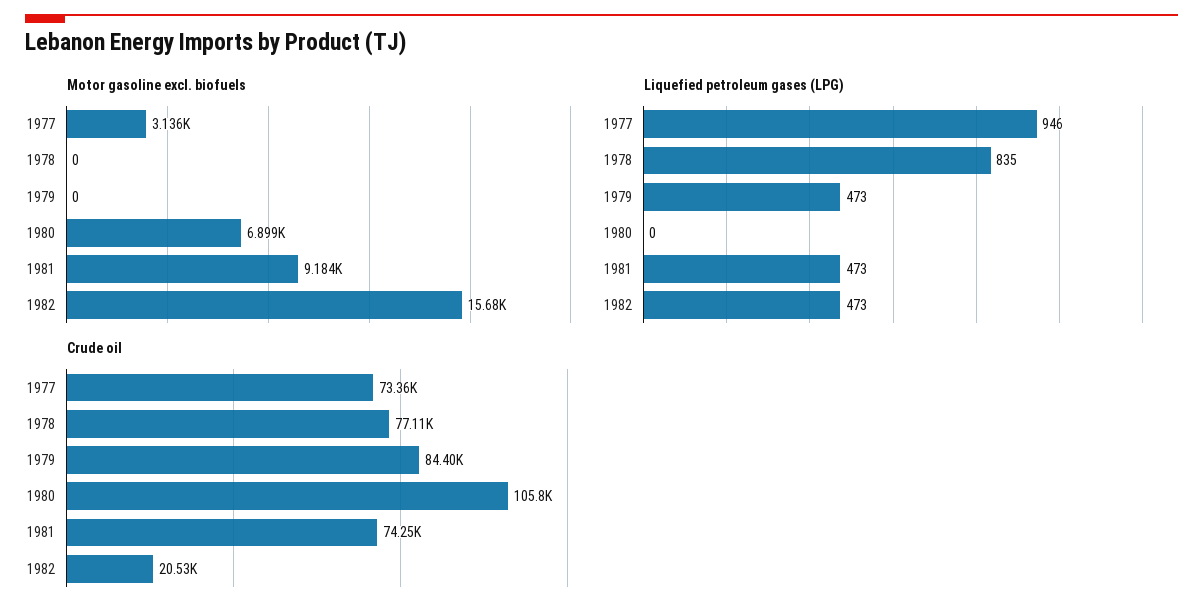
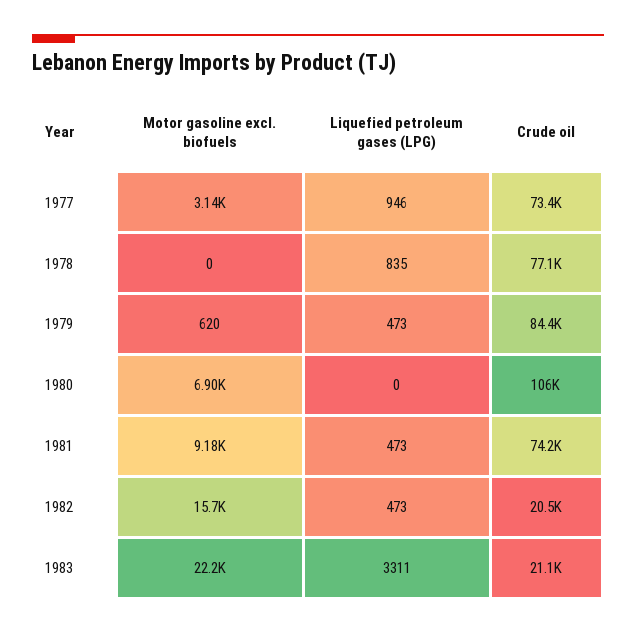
Motor gasoline excl. biofuels, 1979: 0 -> 620
Motor gasoline excl. biofuels, 1983: none -> 22200
Liquefied petroleum gases (LPG), 1983: none -> 3311
Crude oil, 1983: none -> 21100

